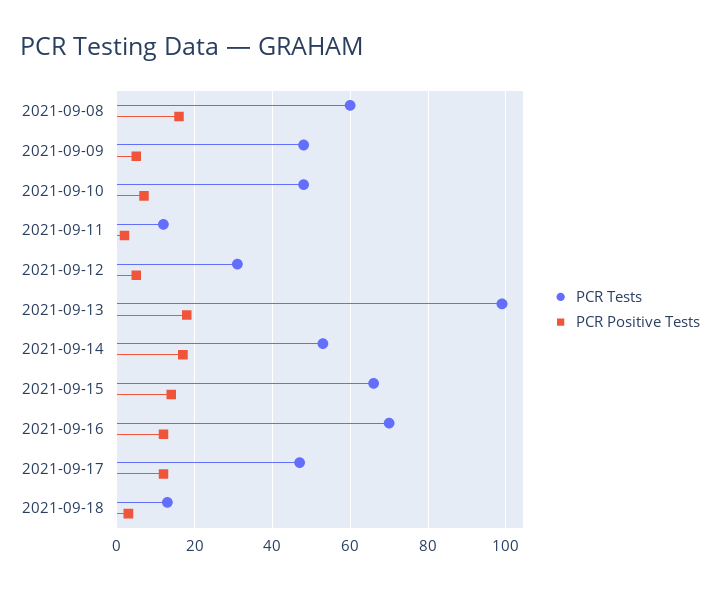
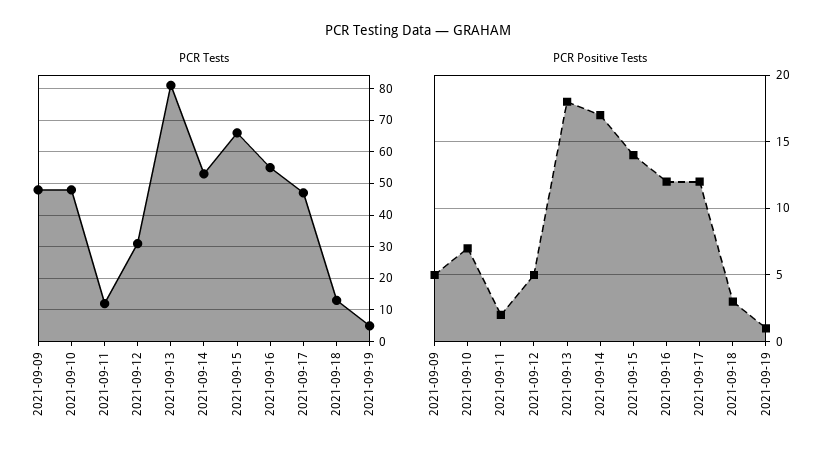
PCR Tests, 2021-09-08: 60 -> none
PCR Positive Tests, 2021-09-08: 15 -> none
PCR Tests, 2021-09-13: 100 -> 80
PCR Tests, 2021-09-16: 70 -> 55
PCR Tests, 2021-09-19: none -> 5
PCR Positive Tests, 2021-09-19: none -> 1

